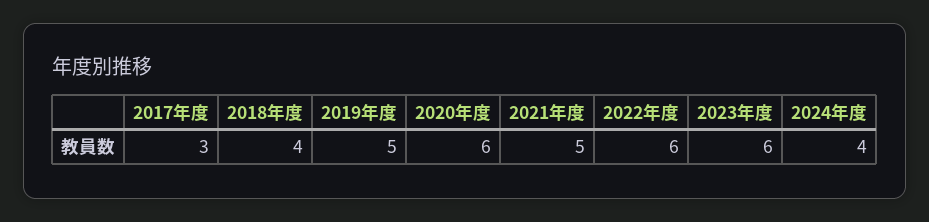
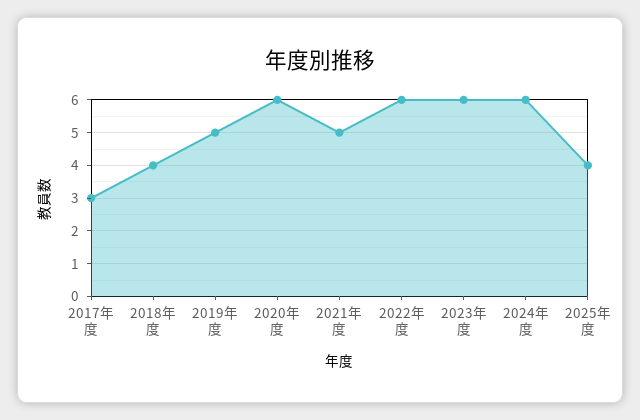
2024年度: 4 -> 6
2025年度: none -> 4

